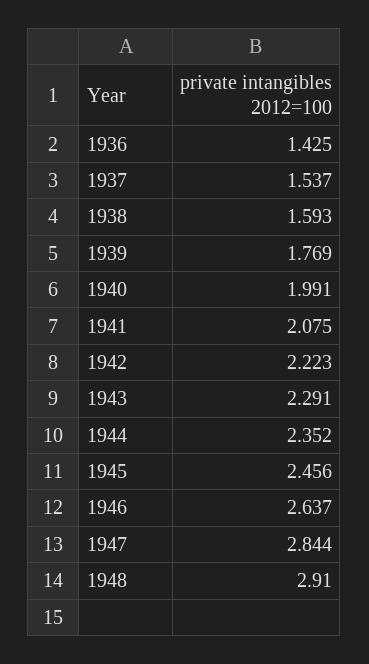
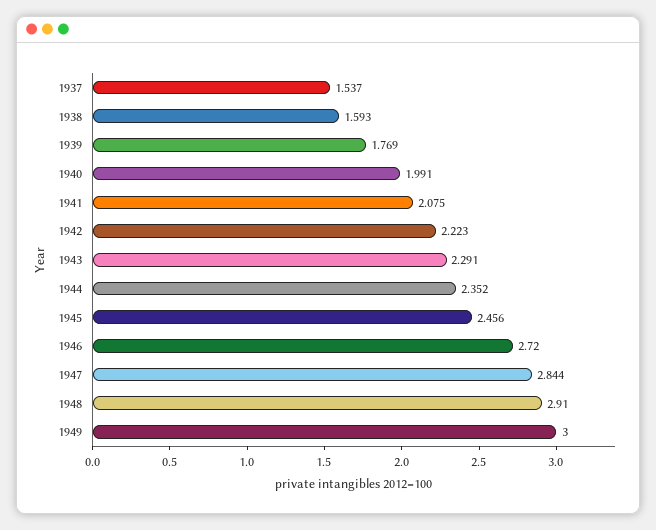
1936: 1.425 -> none
1946: 2.637 -> 2.72
1949: none -> 3

